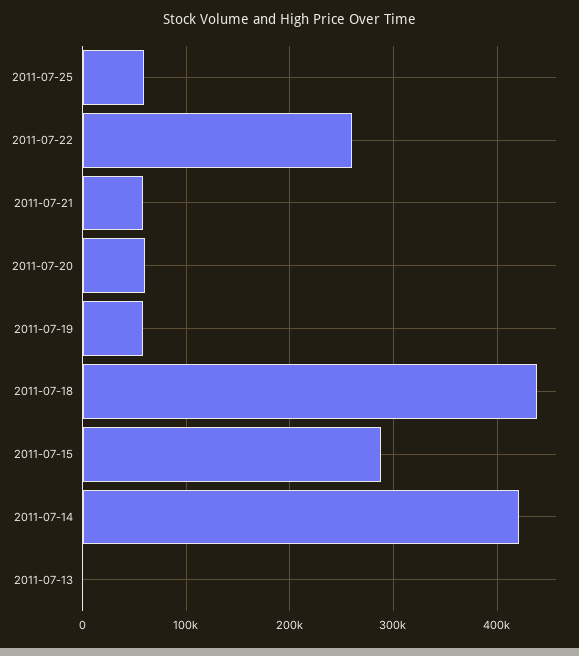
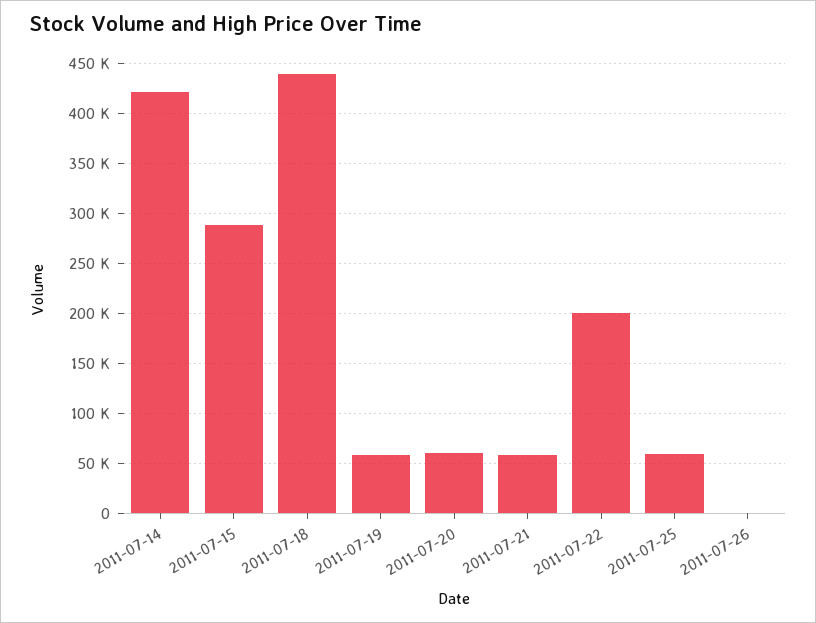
2011-07-22: 260000 -> 200000
2011-07-13: 0 -> none
2011-07-26: none -> 0

